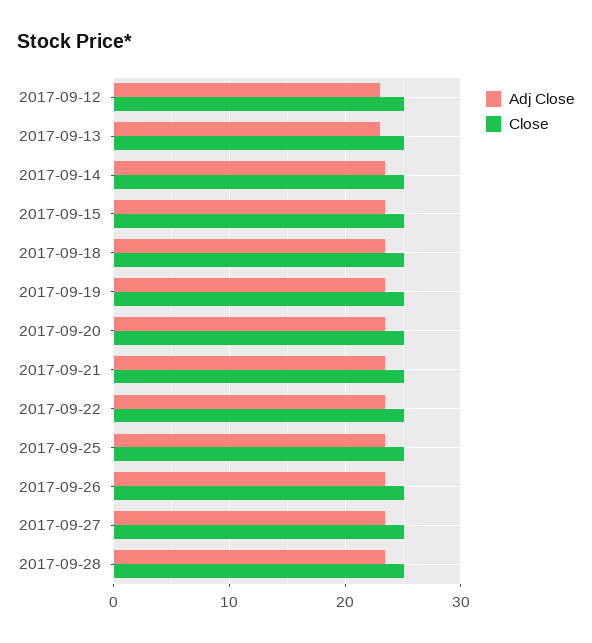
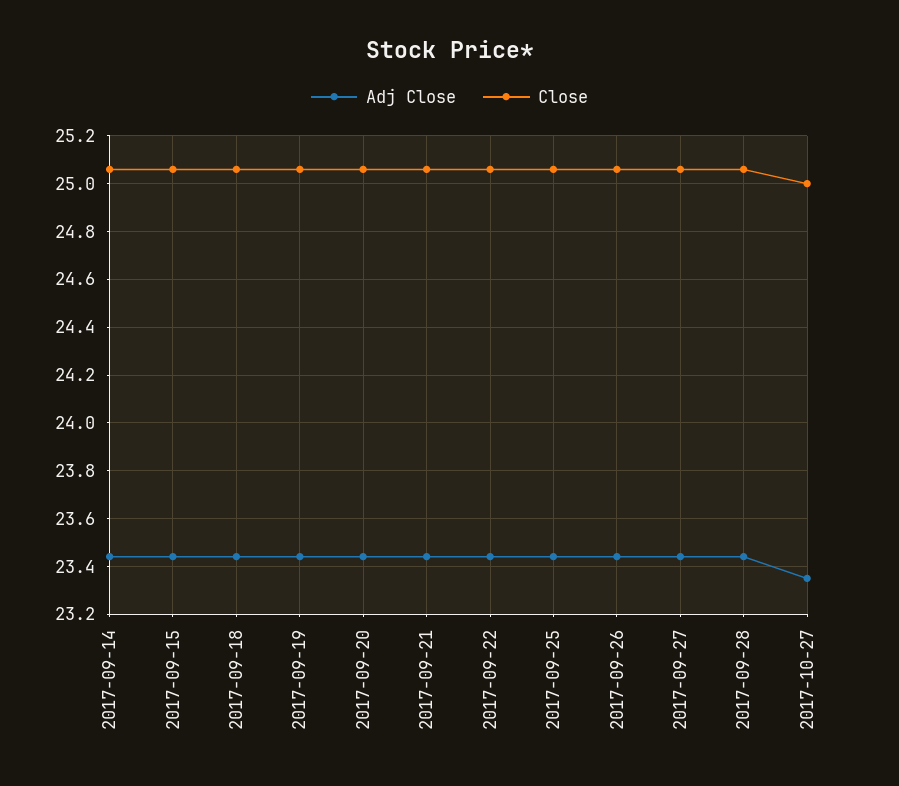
Adj Close, 2017-09-12: 23 -> none
Close, 2017-09-12: 25 -> none
Adj Close, 2017-09-13: 23 -> none
Close, 2017-09-13: 25 -> none
Adj Close, 2017-10-27: none -> 23.35
Close, 2017-10-27: none -> 25

